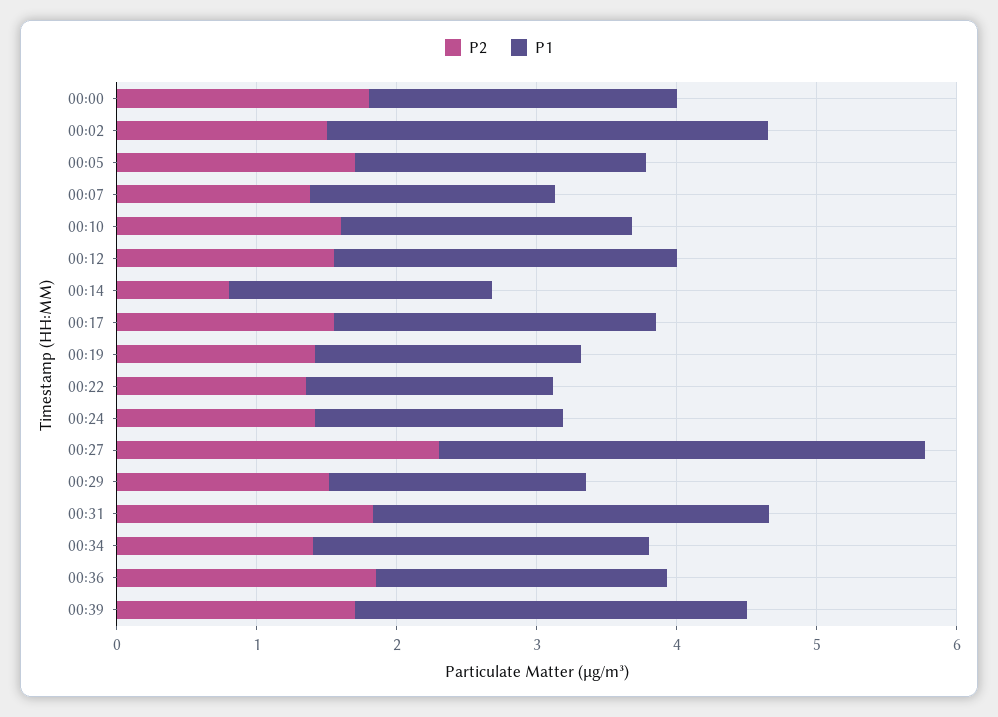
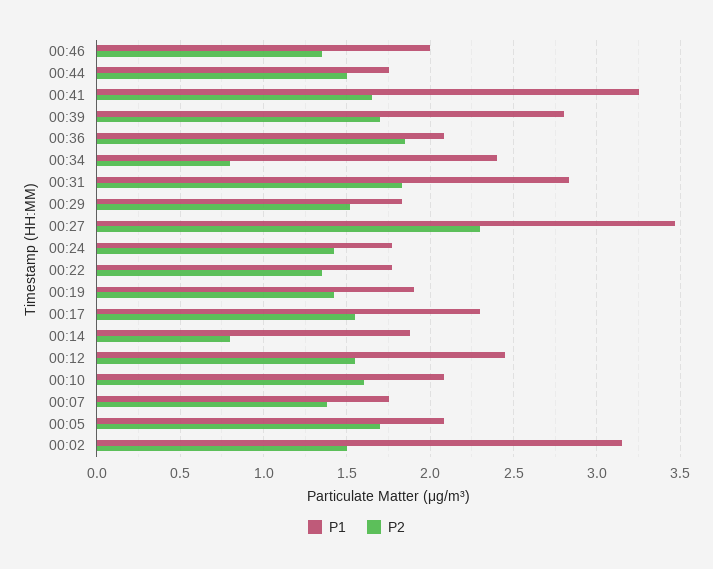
P2, 00:00: 1.8 -> none
P1, 00:00: 2.2 -> none
P2, 00:34: 1.4 -> 0.8
P1, 00:46: none -> 2
P2, 00:46: none -> 1.35
P1, 00:44: none -> 1.75
P2, 00:44: none -> 1.5
P1, 00:41: none -> 3.25
P2, 00:41: none -> 1.65

